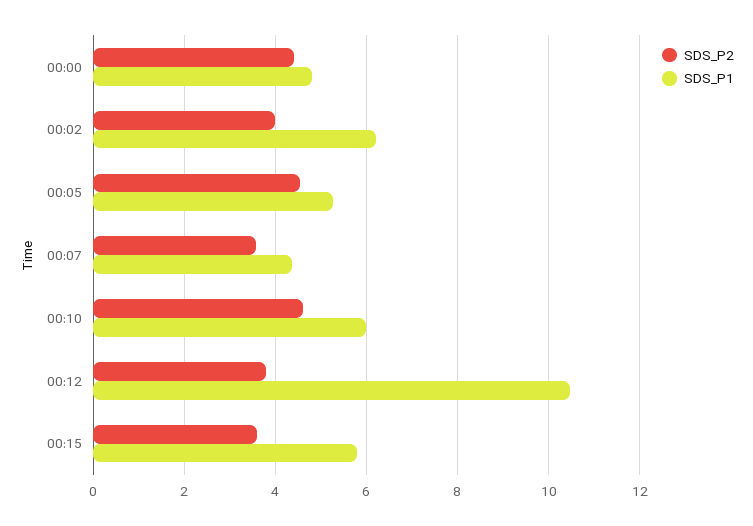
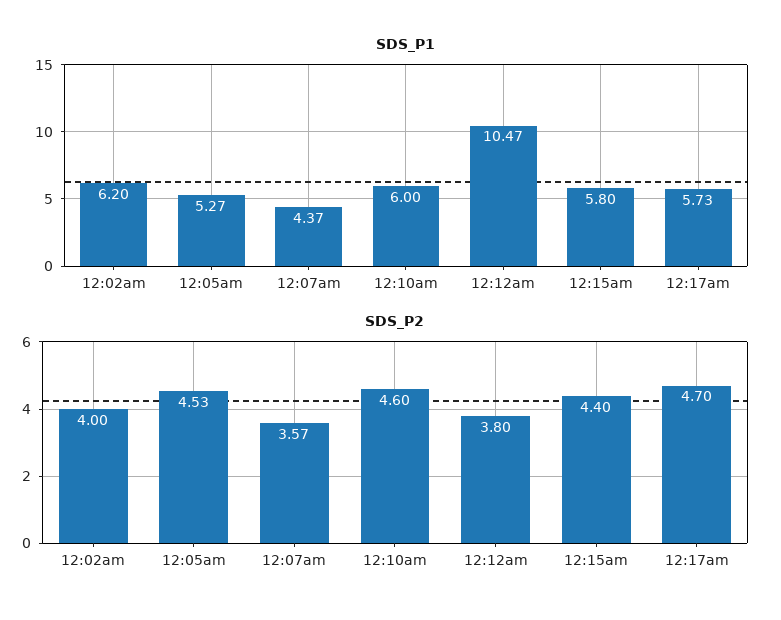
SDS_P2, 00:00: 4.4 -> none
SDS_P1, 00:00: 4.8 -> none
SDS_P2, 00:15: 3.6 -> 4.4
SDS_P1, 12:17am: none -> 5.73
SDS_P2, 12:17am: none -> 4.7

